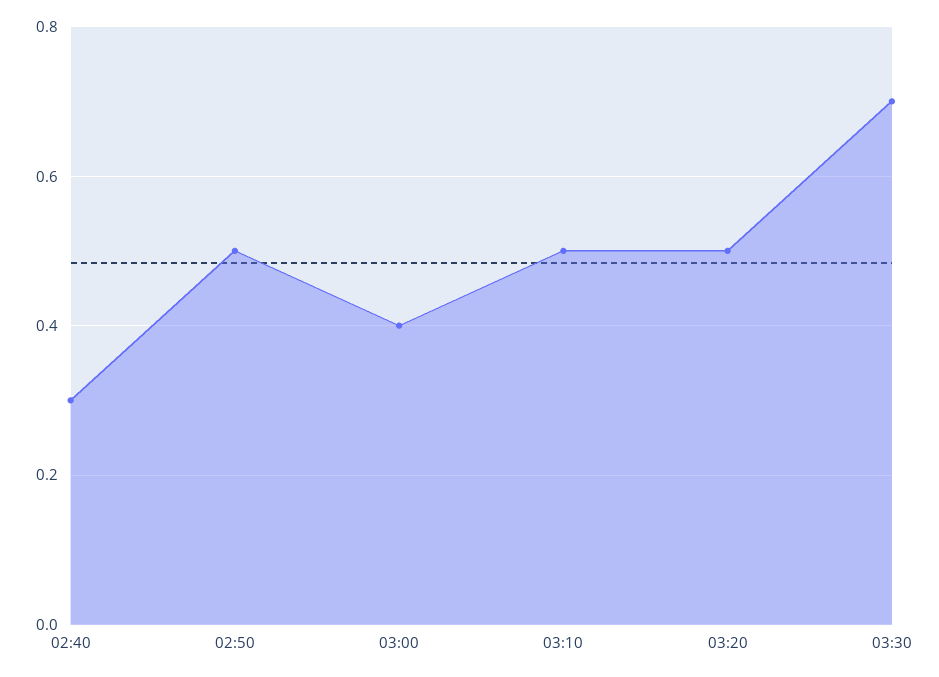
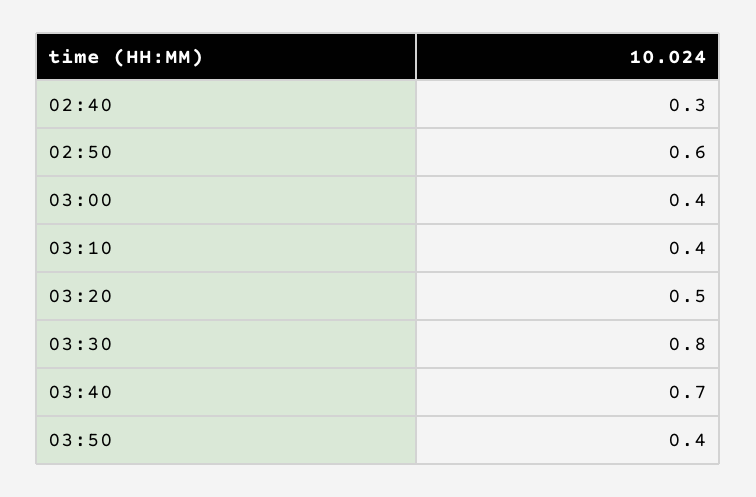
02:50: 0.5 -> 0.6
03:10: 0.5 -> 0.4
03:30: 0.7 -> 0.8
03:40: none -> 0.7
03:50: none -> 0.4

